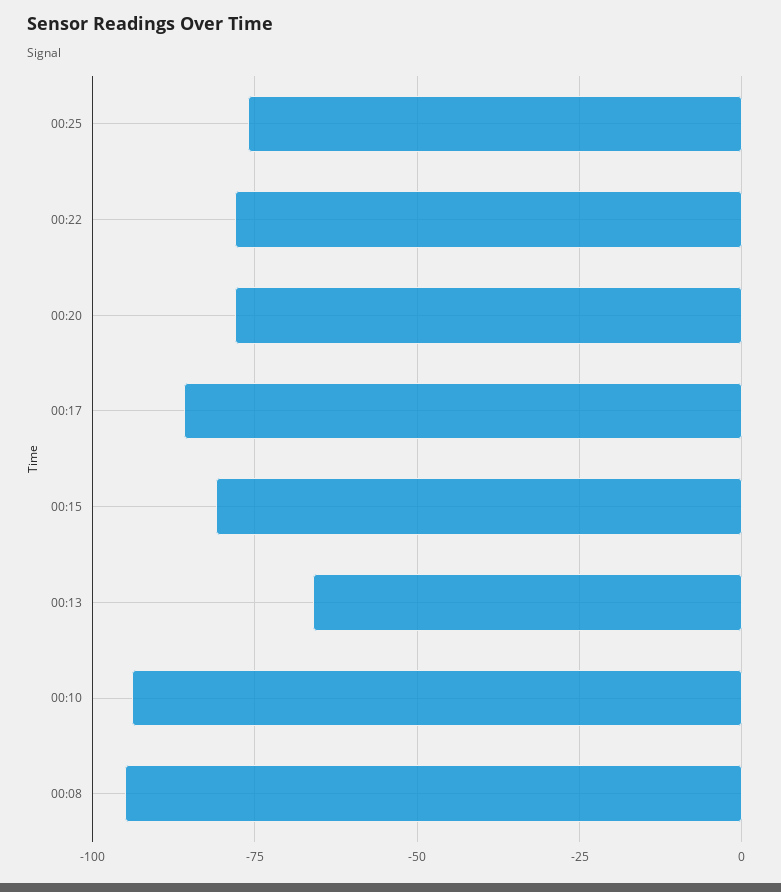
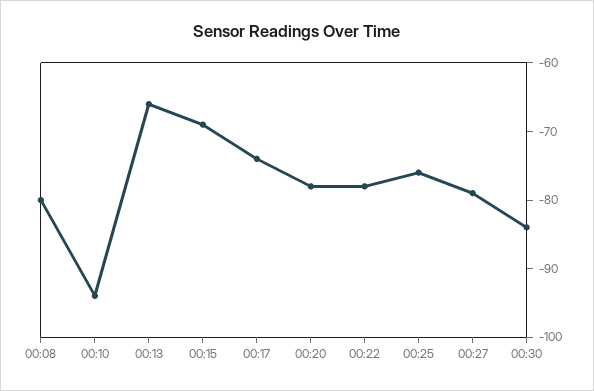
00:17: -85 -> -75
00:15: -80 -> -70
00:08: -95 -> -80
00:27: none -> -80
00:30: none -> -85

